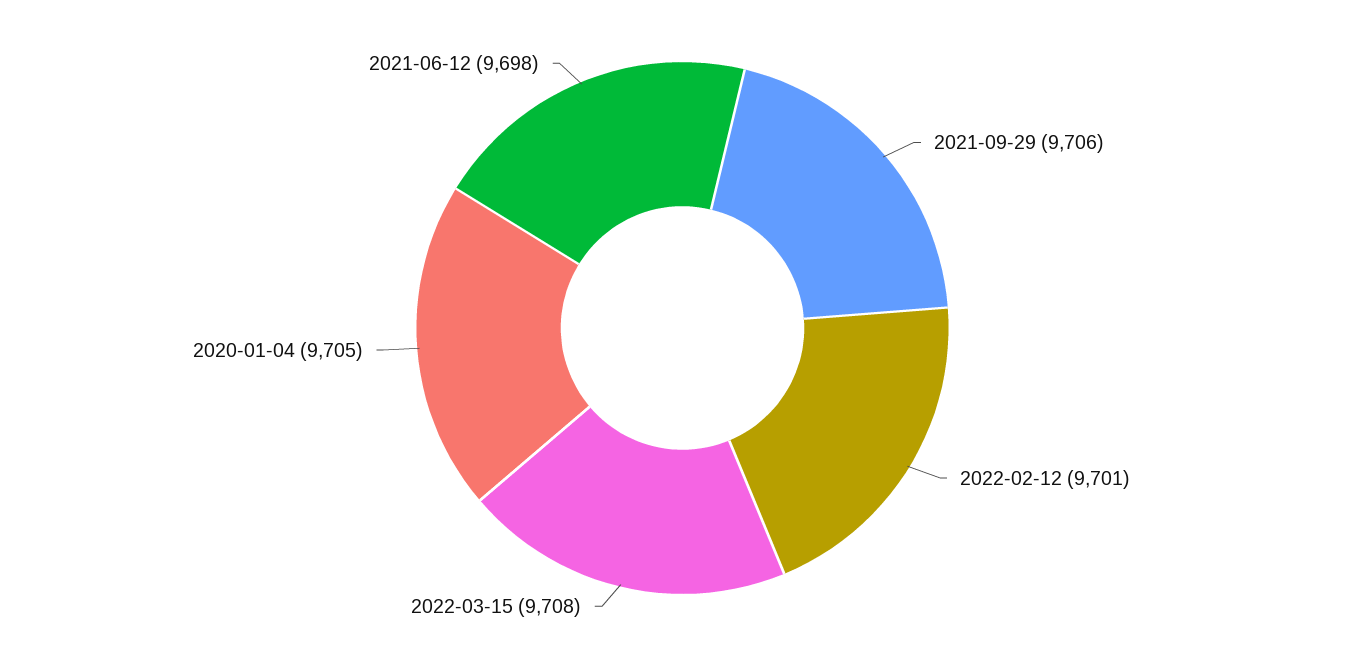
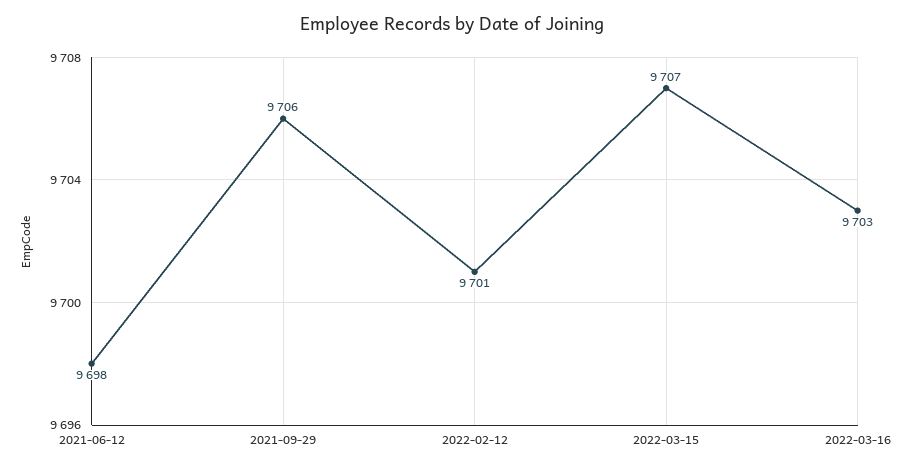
2022-03-15: 9708 -> 9707
2020-01-04: 9705 -> none
2022-03-16: none -> 9703

